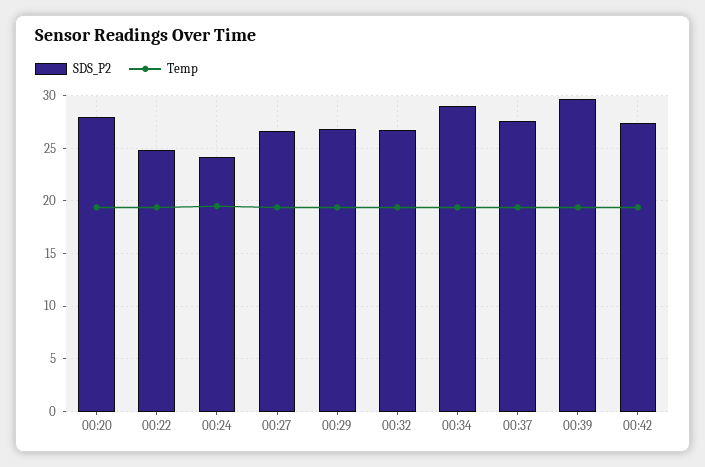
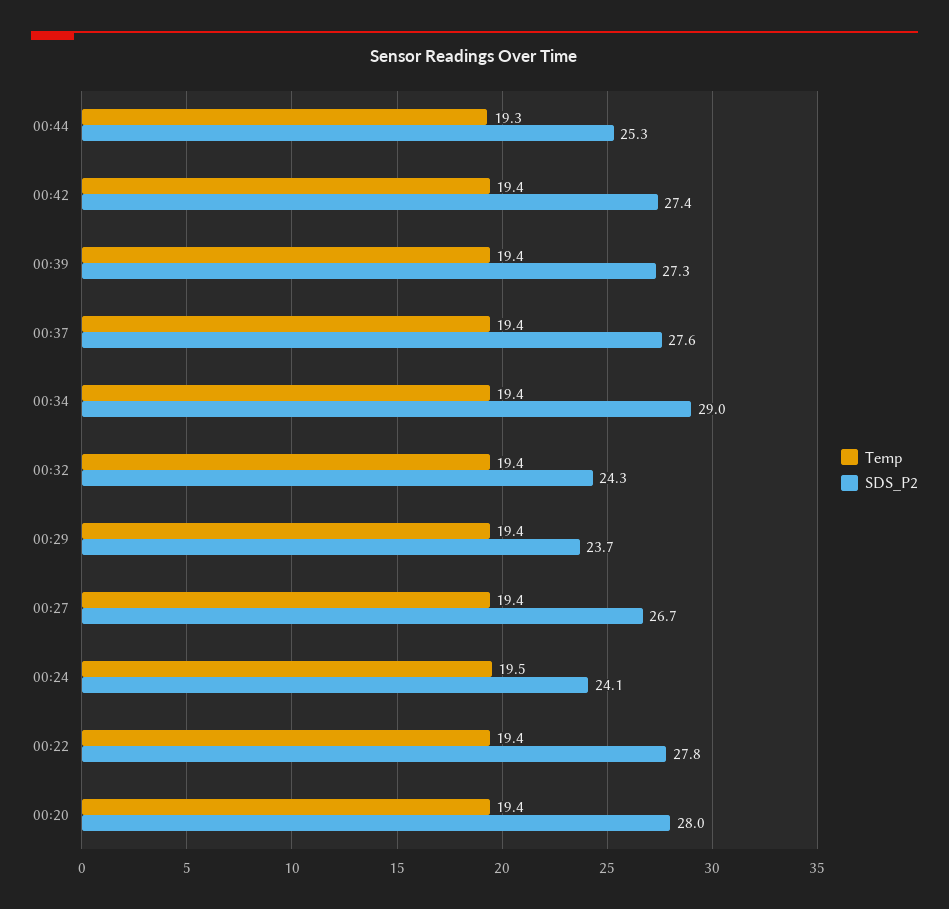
SDS_P2, 00:22: 25 -> 27.8
SDS_P2, 00:29: 27 -> 23.7
SDS_P2, 00:32: 27 -> 24.3
SDS_P2, 00:39: 30 -> 27.3
Temp, 00:44: none -> 19.3
SDS_P2, 00:44: none -> 25.3

